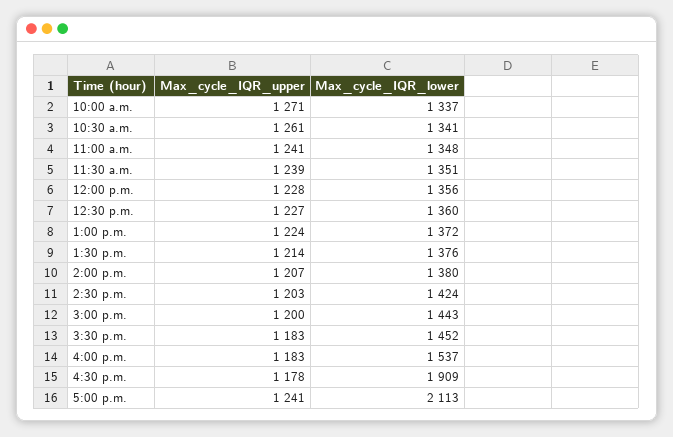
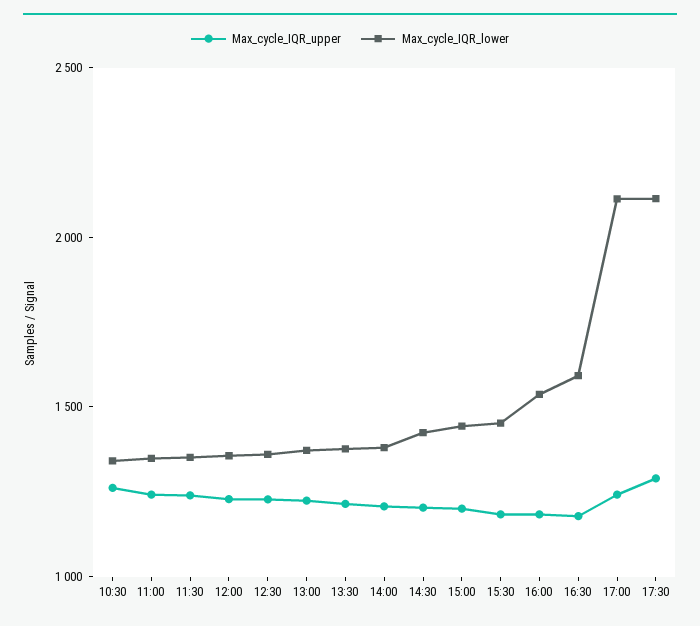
Max_cycle_IQR_upper, 10:00 a.m.: 1271 -> none
Max_cycle_IQR_lower, 10:00 a.m.: 1337 -> none
Max_cycle_IQR_lower, 4:30 p.m.: 1909 -> 1600
Max_cycle_IQR_upper, 17:30: none -> 1300
Max_cycle_IQR_lower, 17:30: none -> 2100

